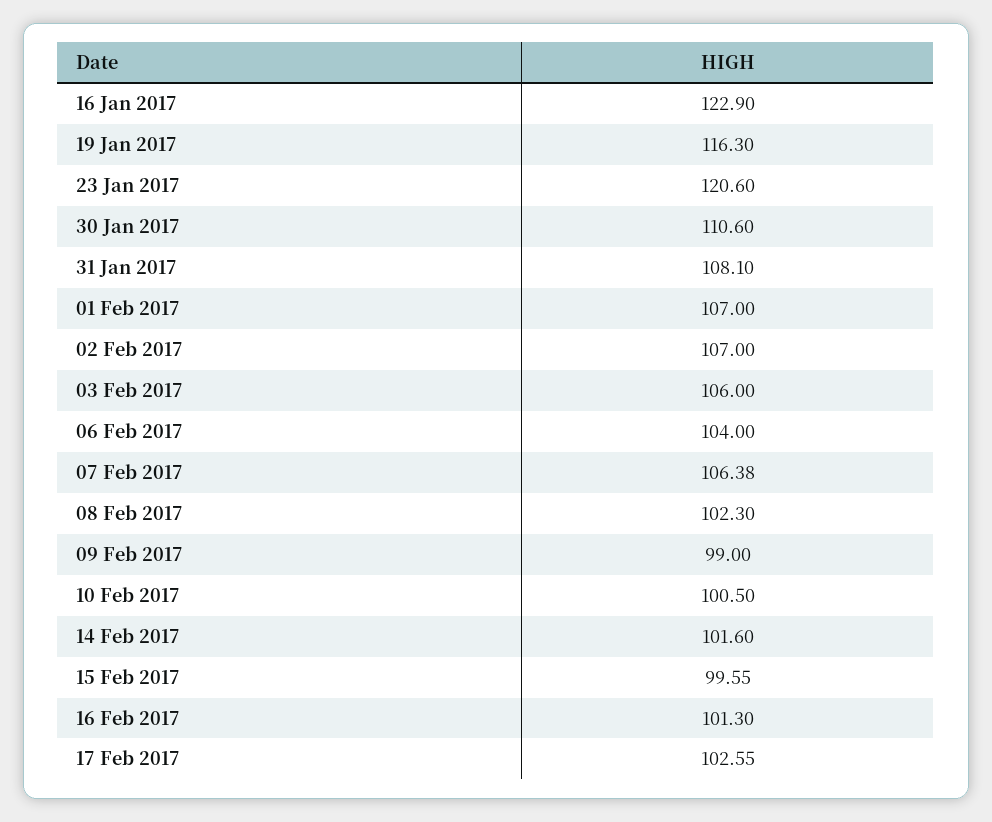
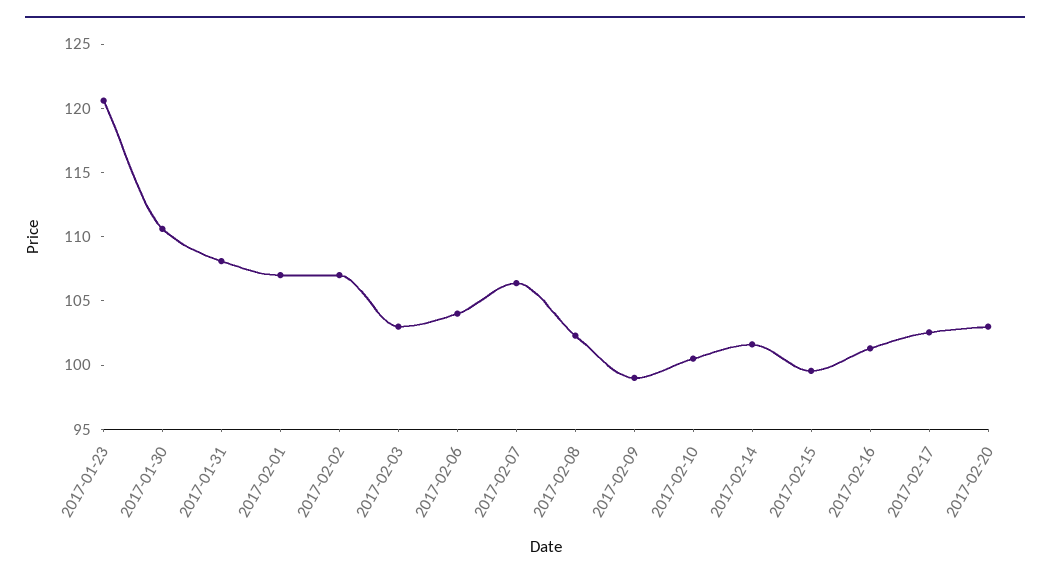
16 Jan 2017: 122.9 -> none
19 Jan 2017: 116.3 -> none
03 Feb 2017: 106 -> 103
2017-02-20: none -> 103

